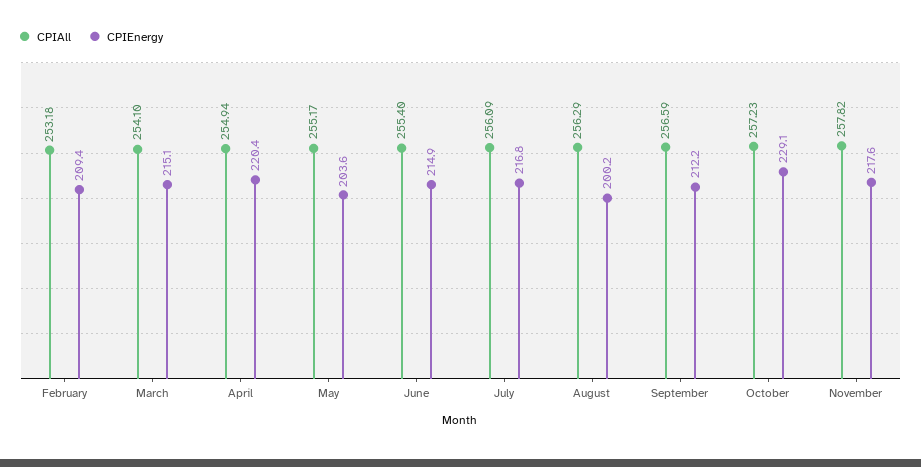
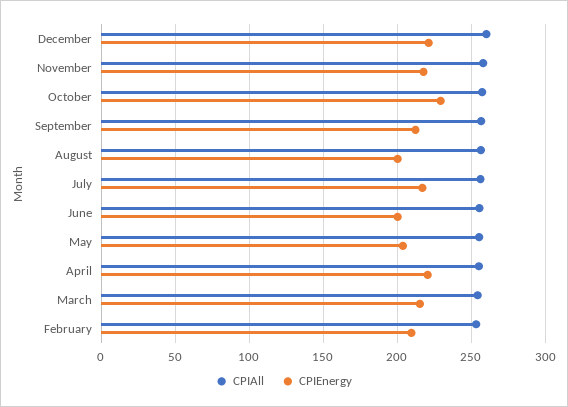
CPIEnergy, June: 214.9 -> 200
CPIAll, December: none -> 260
CPIEnergy, December: none -> 220

